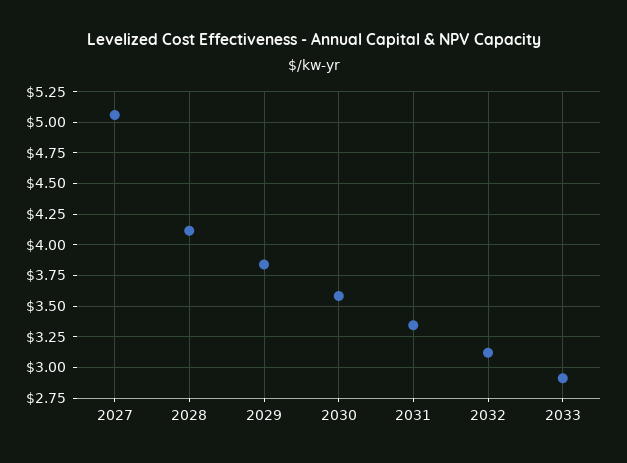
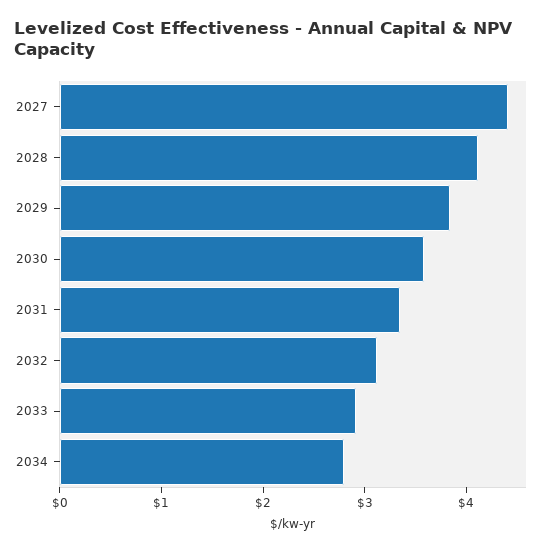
2027: 5.05 -> 4.4
2034: none -> 2.8

